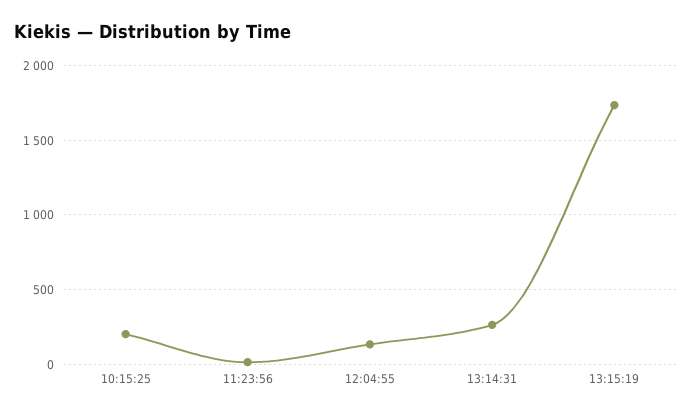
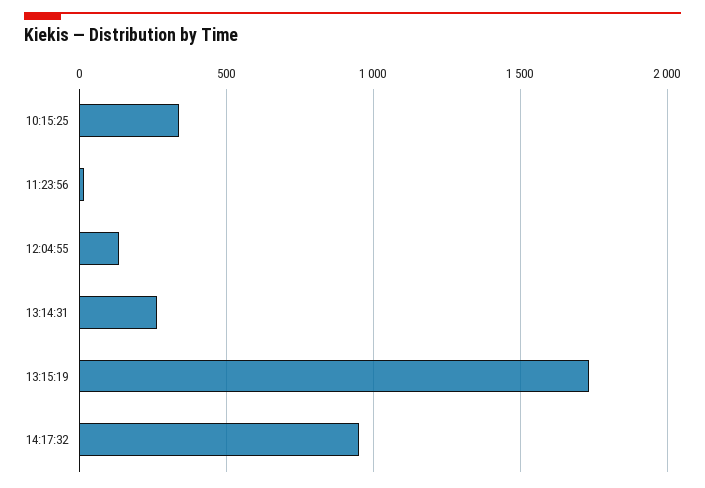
10:15:25: 200 -> 350
14:17:32: none -> 950

